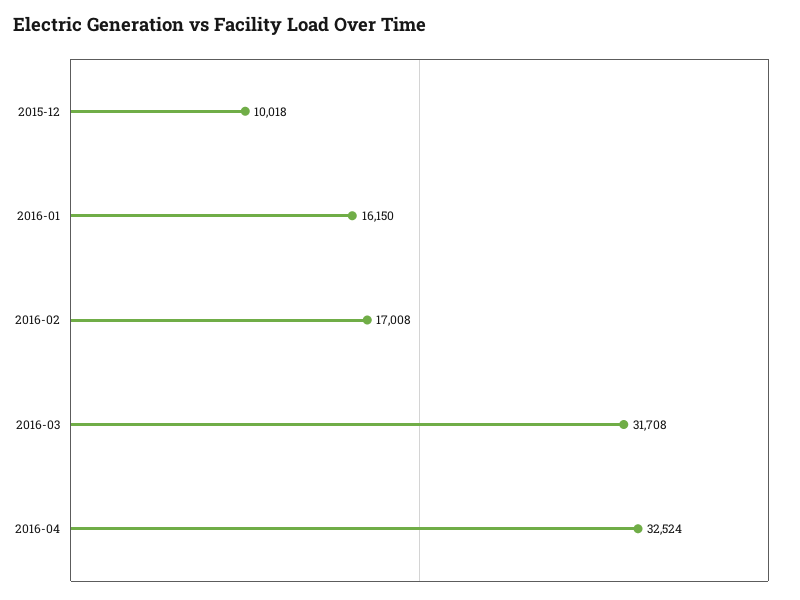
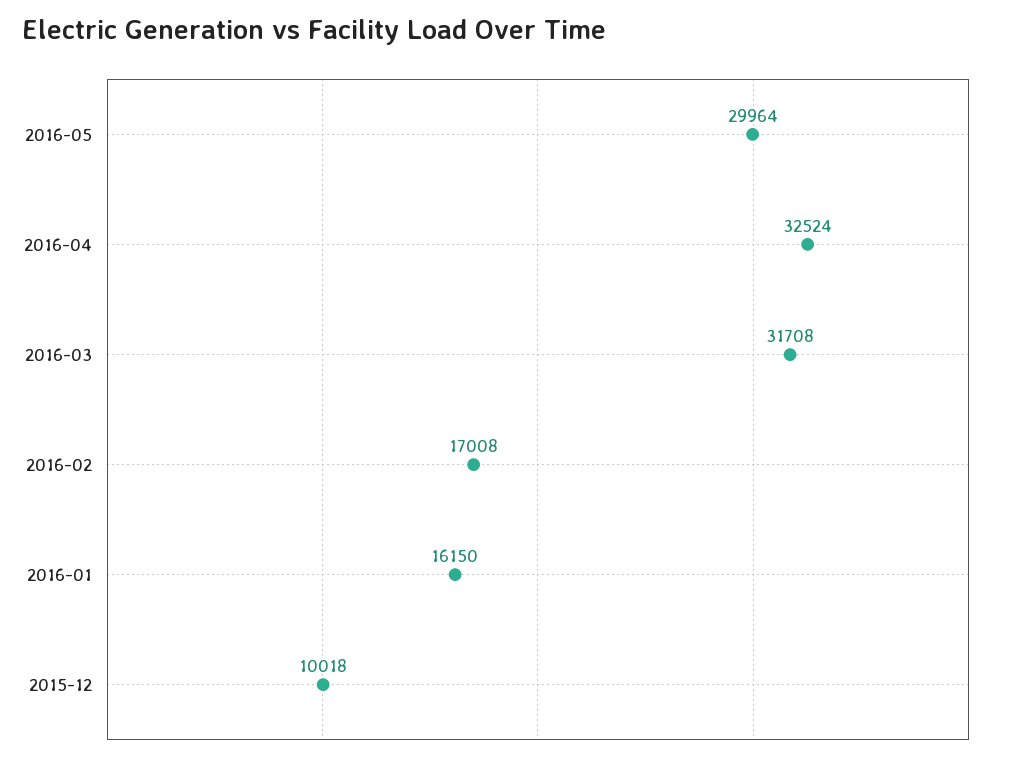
2016-05: none -> 29964

